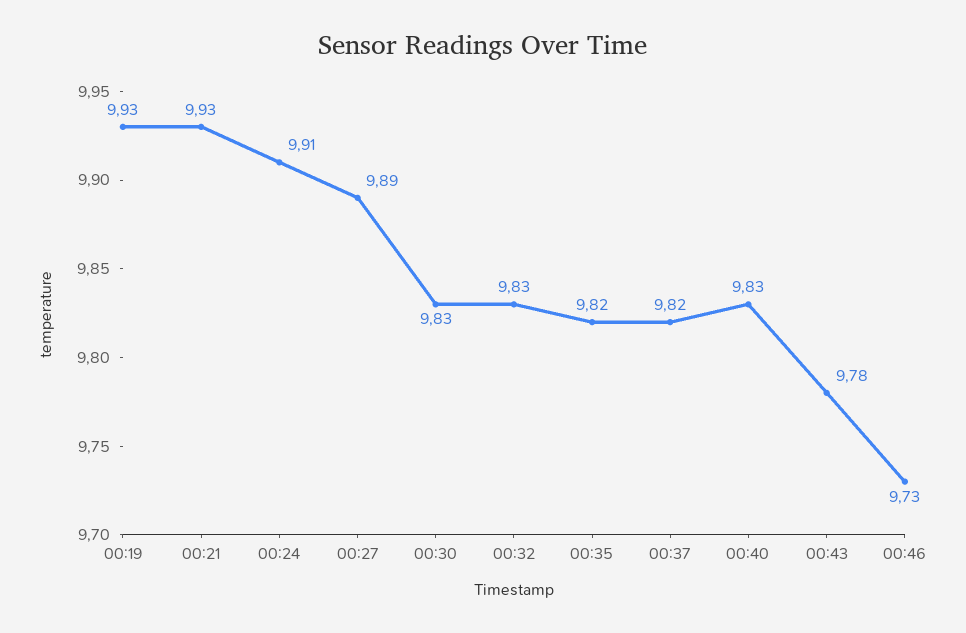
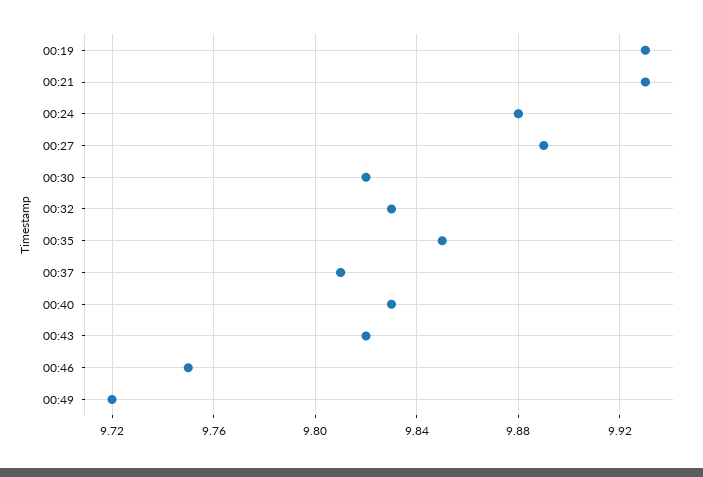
00:24: 9.91 -> 9.88
00:30: 9.83 -> 9.82
00:35: 9.82 -> 9.85
00:37: 9.82 -> 9.81
00:43: 9.78 -> 9.82
00:46: 9.73 -> 9.75
00:49: none -> 9.72

